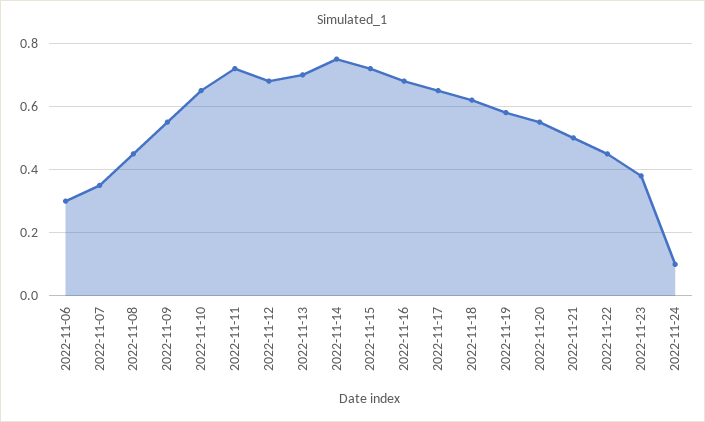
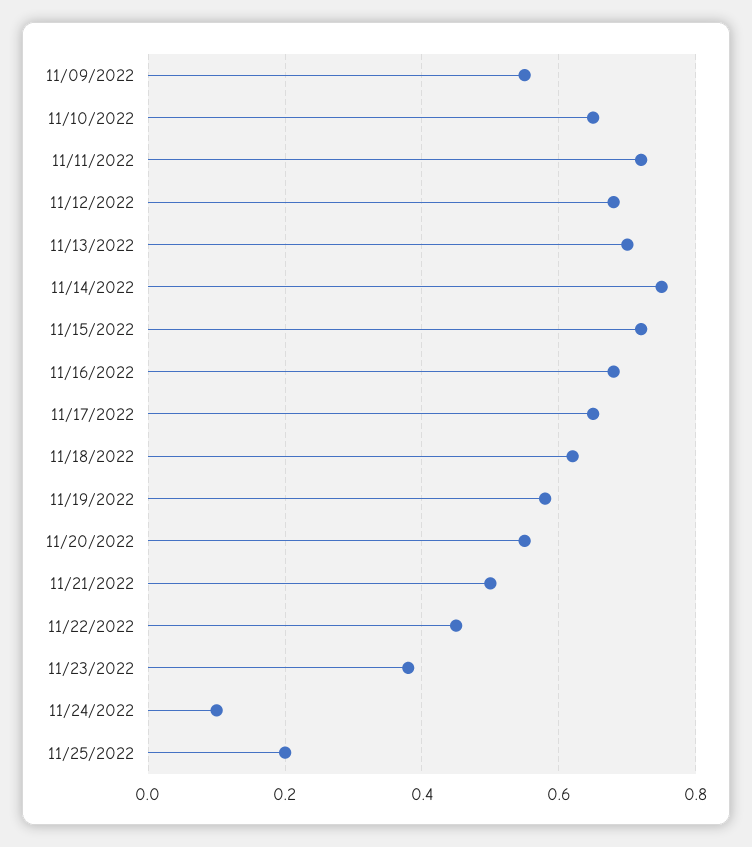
2022-11-06: 0.3 -> none
2022-11-07: 0.35 -> none
2022-11-08: 0.45 -> none
11/25/2022: none -> 0.2

